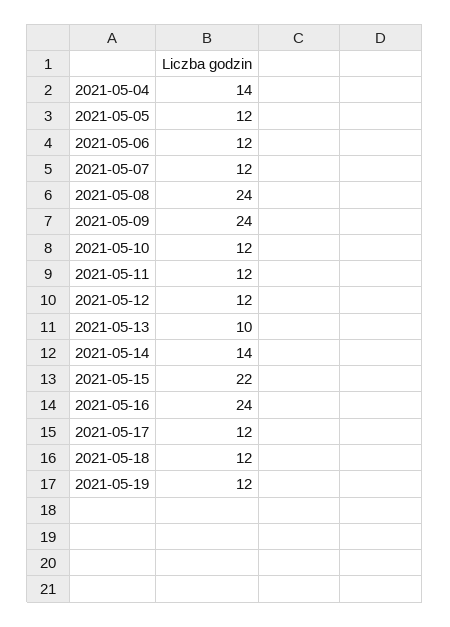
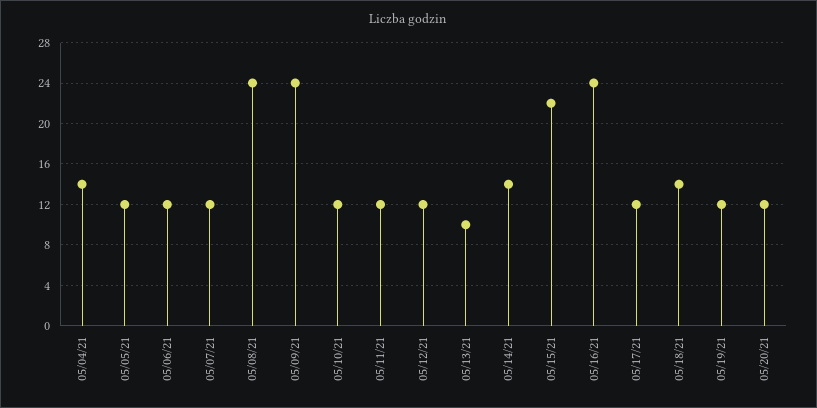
2021-05-18: 12 -> 14
05/20/21: none -> 12

